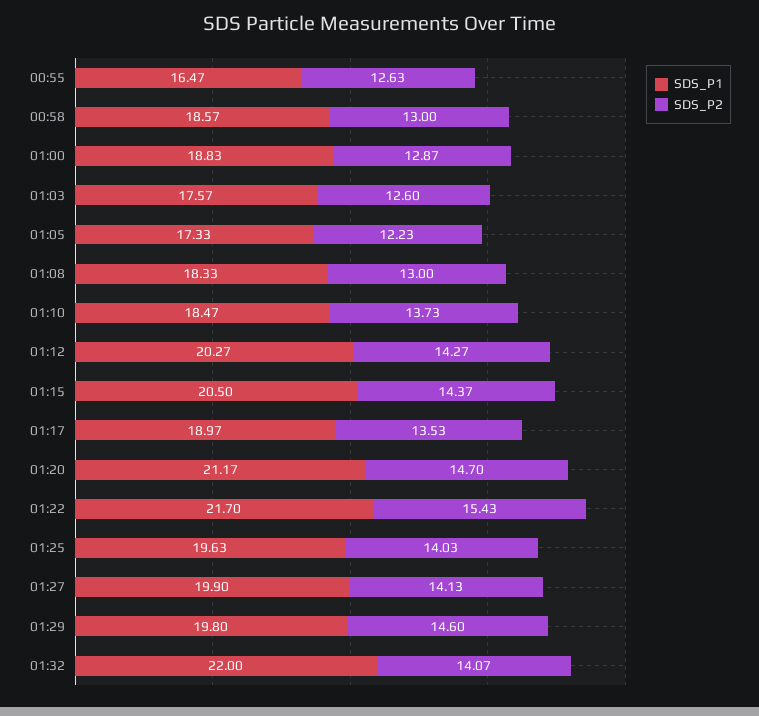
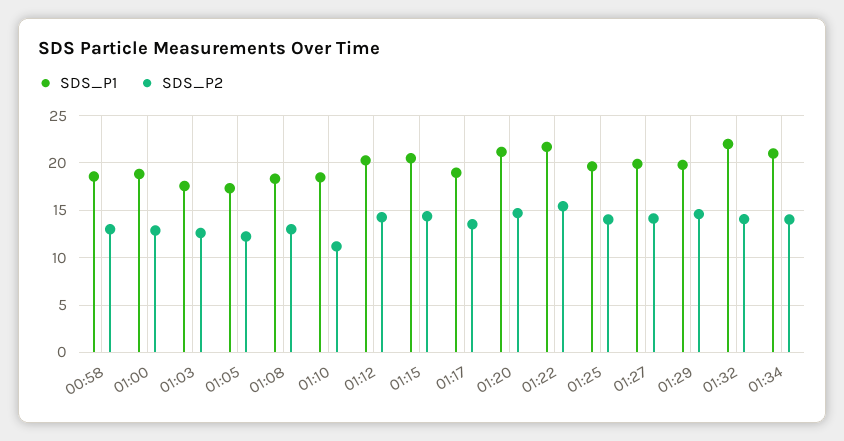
SDS_P1, 00:55: 16.47 -> none
SDS_P2, 00:55: 12.63 -> none
SDS_P2, 01:10: 13.73 -> 11
SDS_P1, 01:34: none -> 21
SDS_P2, 01:34: none -> 14

